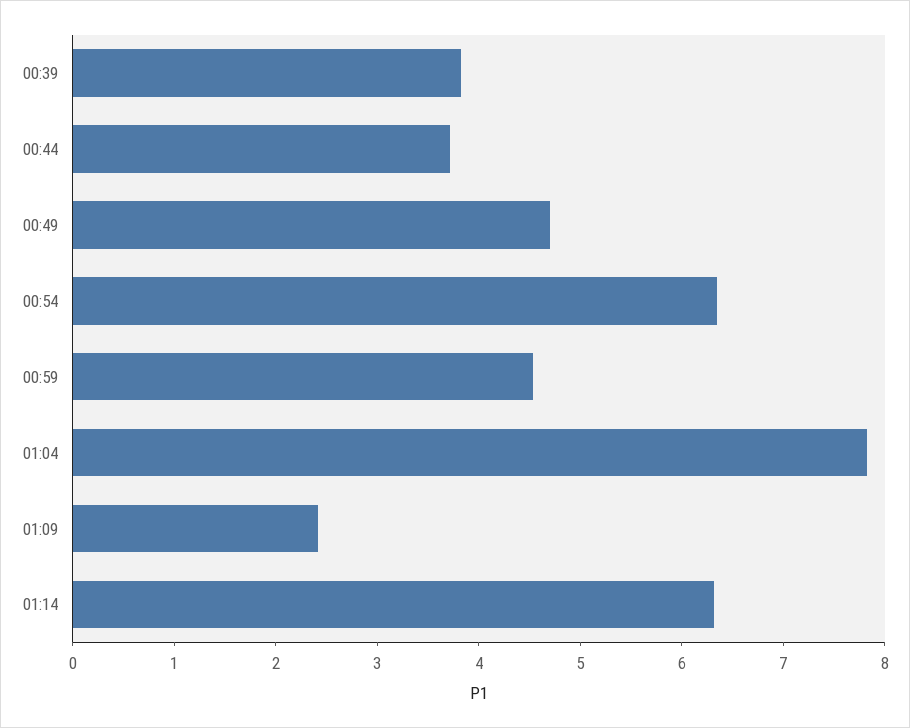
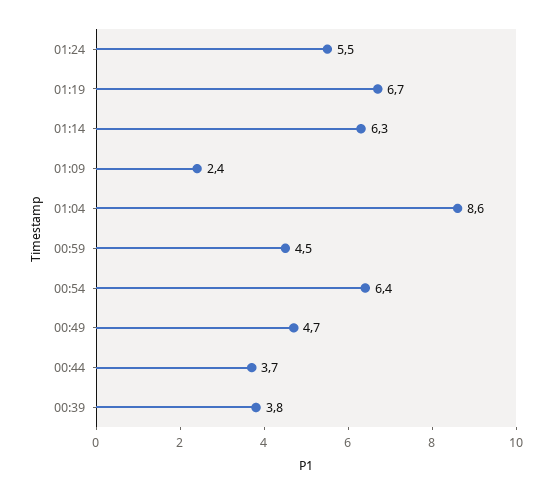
01:04: 7.8 -> 8.6
01:24: none -> 5.5
01:19: none -> 6.7

